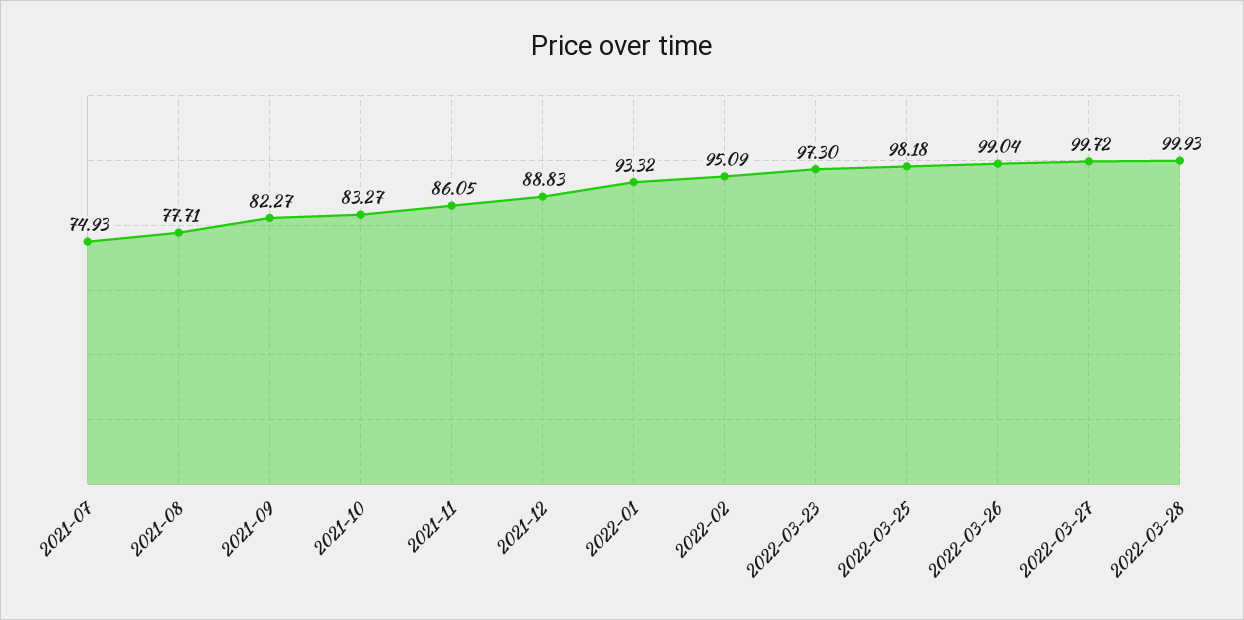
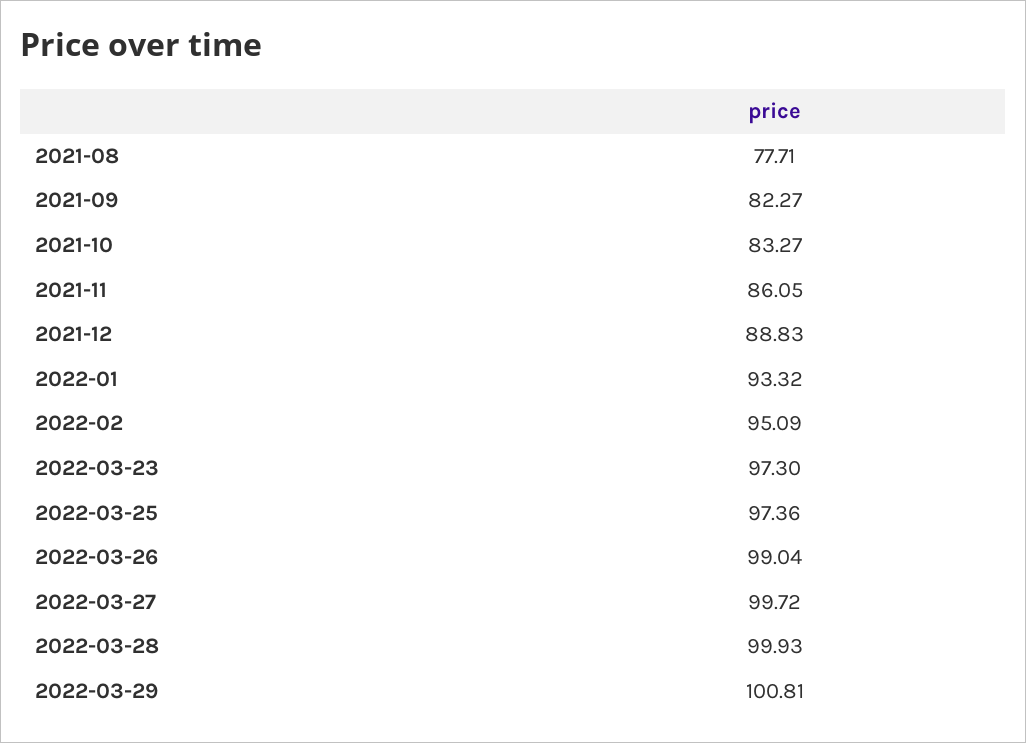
2021-07: 74.93 -> none
2022-03-25: 98.18 -> 97.36
2022-03-29: none -> 100.81

